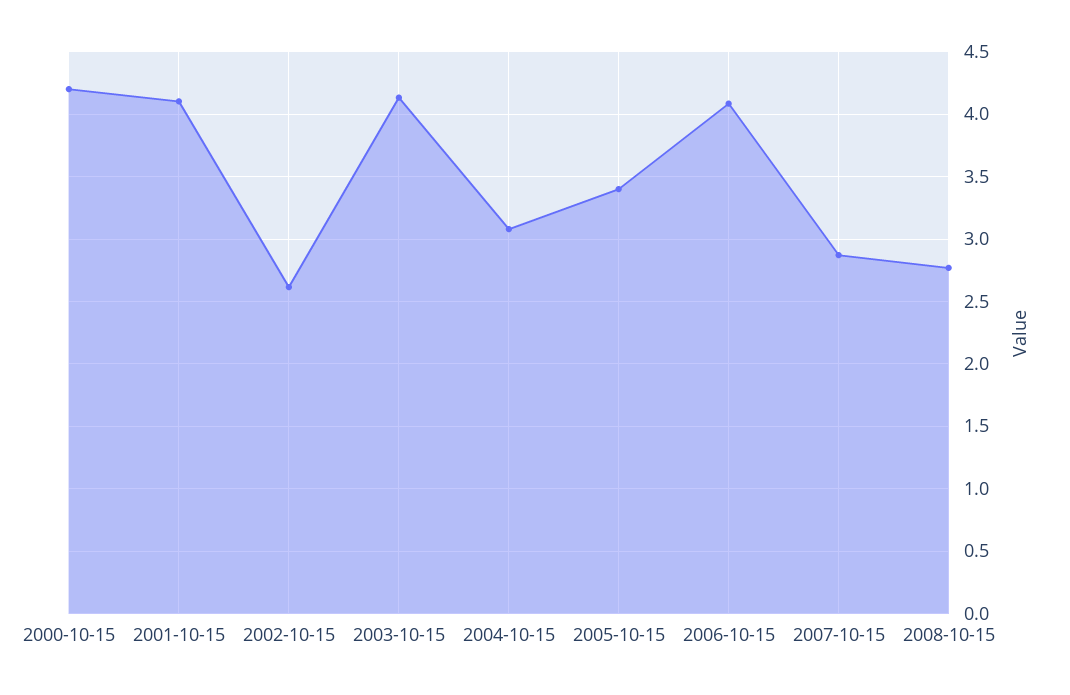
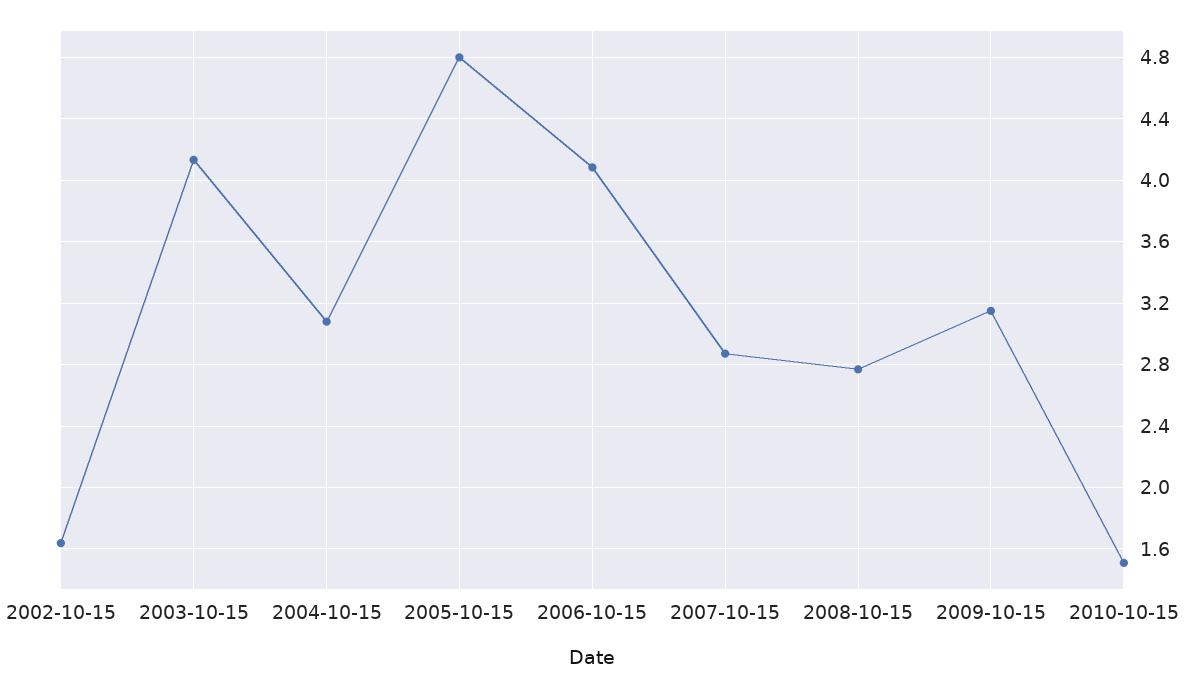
2000-10-15: 4.2 -> none
2001-10-15: 4.1 -> none
2002-10-15: 2.6 -> 1.65
2005-10-15: 3.4 -> 4.8
2009-10-15: none -> 3.15
2010-10-15: none -> 1.5

